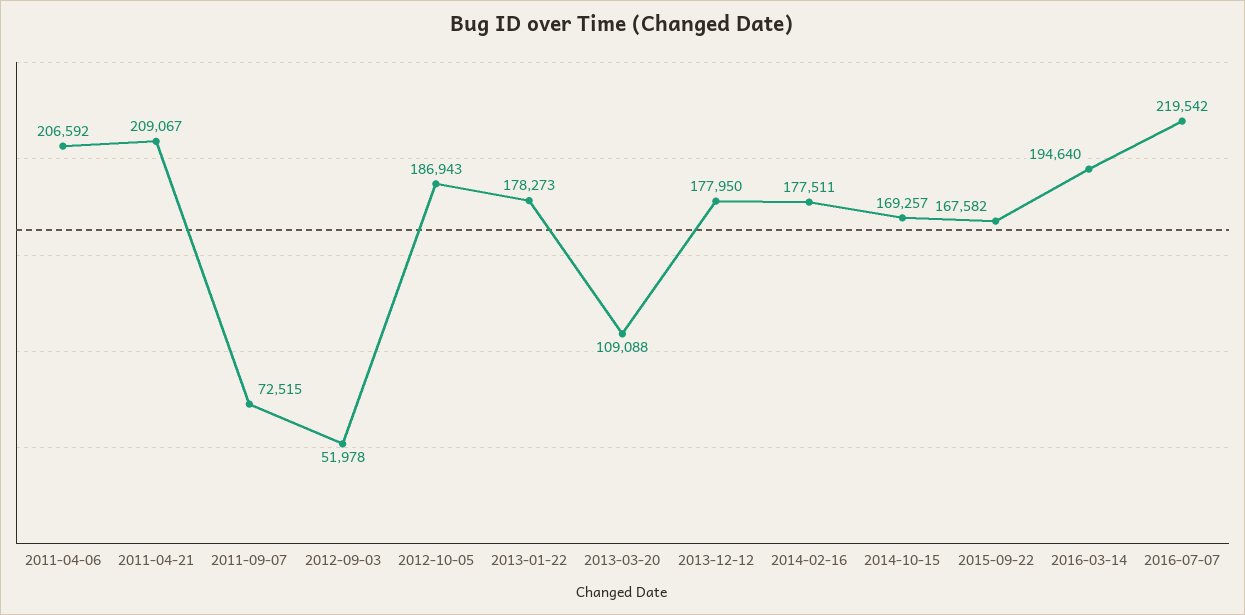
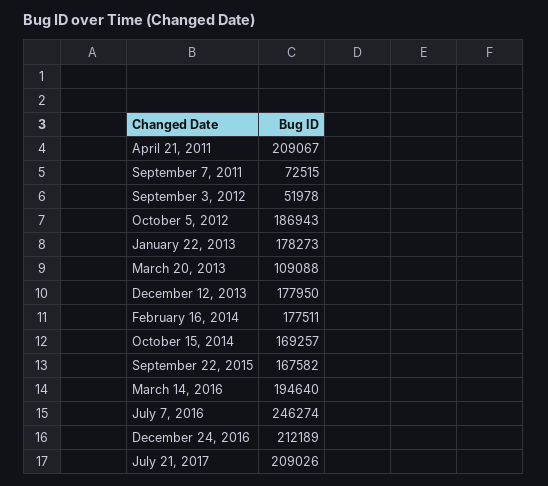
2011-04-06: 206592 -> none
2016-07-07: 219542 -> 246274
December 24, 2016: none -> 212189
July 21, 2017: none -> 209026

